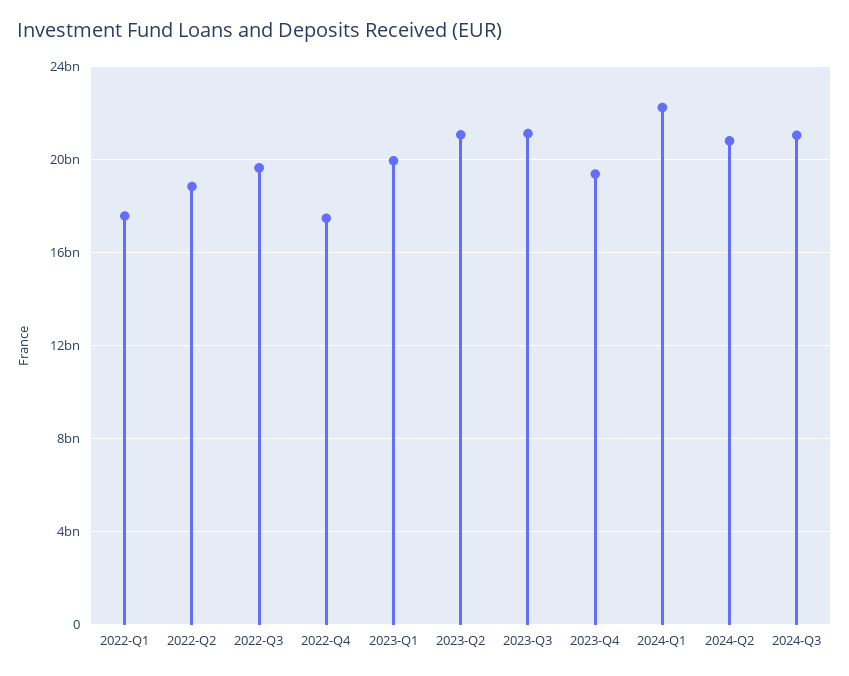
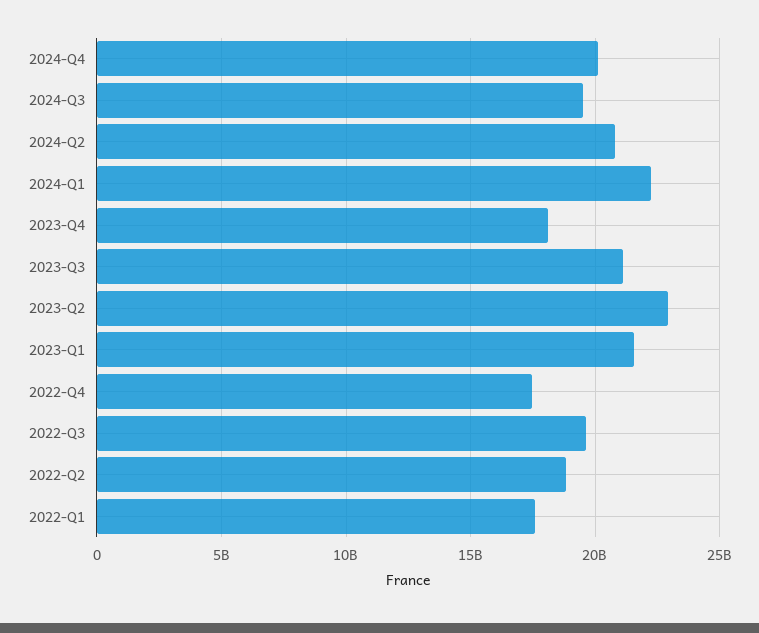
2023-Q1: 20000000000 -> 21500000000
2023-Q2: 21000000000 -> 23000000000
2023-Q4: 19500000000 -> 18000000000
2024-Q3: 21000000000 -> 19500000000
2024-Q4: none -> 20000000000

